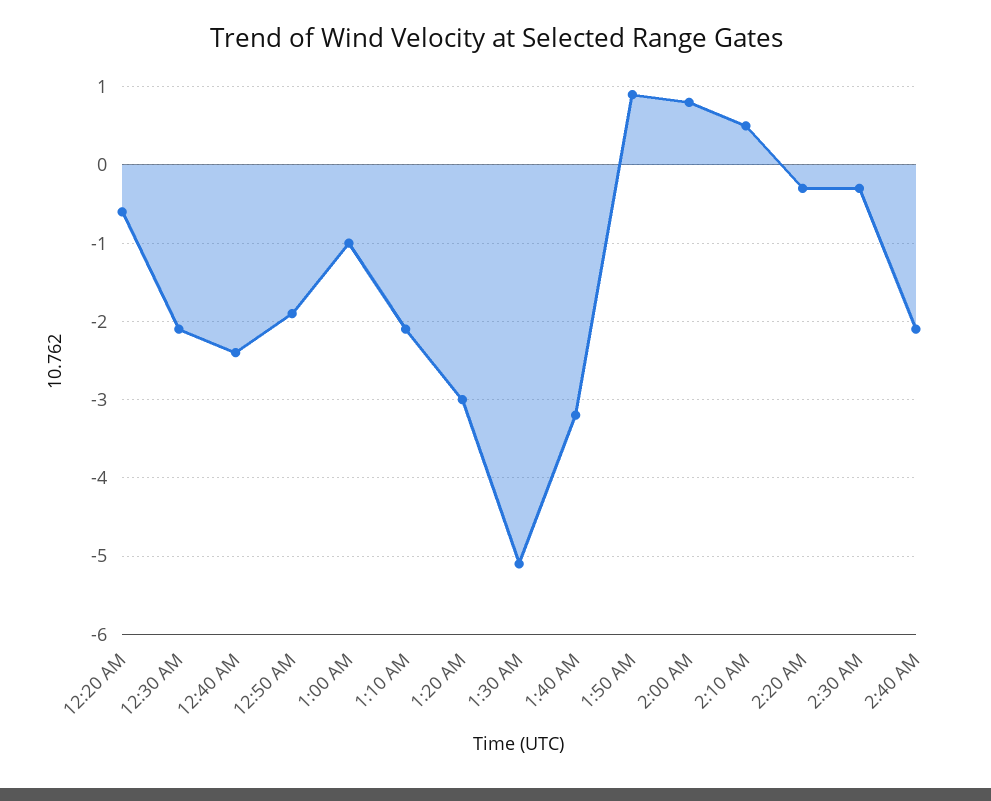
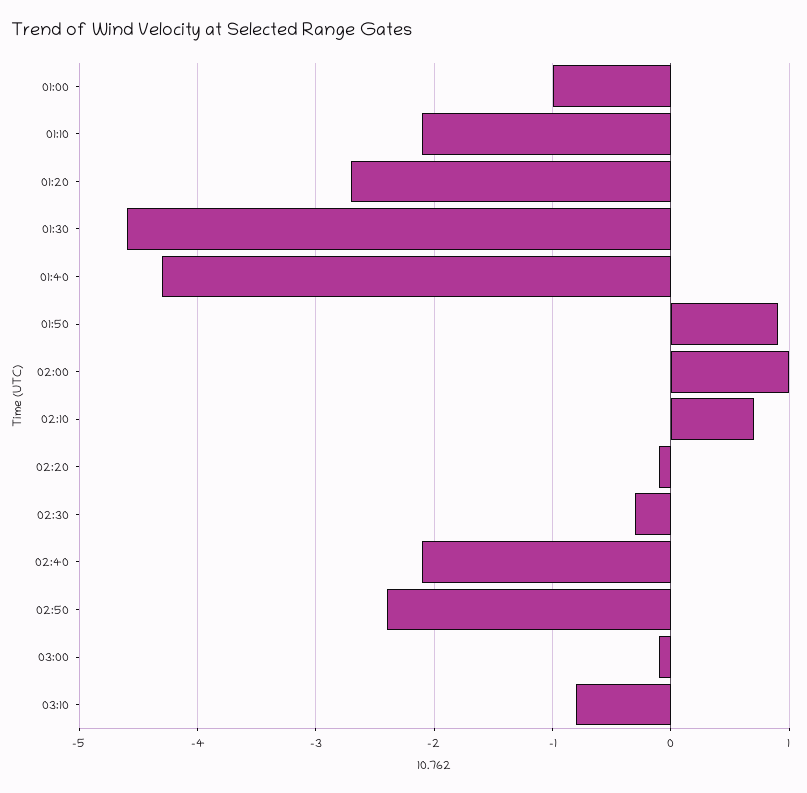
12:20 AM: -0.6 -> none
12:30 AM: -2.1 -> none
12:40 AM: -2.4 -> none
12:50 AM: -1.9 -> none
1:20 AM: -3 -> -2.7
1:30 AM: -5.1 -> -4.6
1:40 AM: -3.2 -> -4.3
2:00 AM: 0.8 -> 1
2:10 AM: 0.5 -> 0.7
2:20 AM: -0.3 -> -0.1
02:50: none -> -2.4
03:00: none -> -0.1
03:10: none -> -0.8

